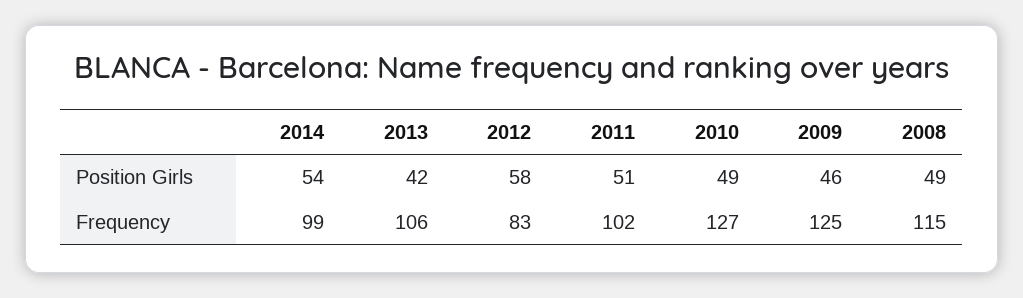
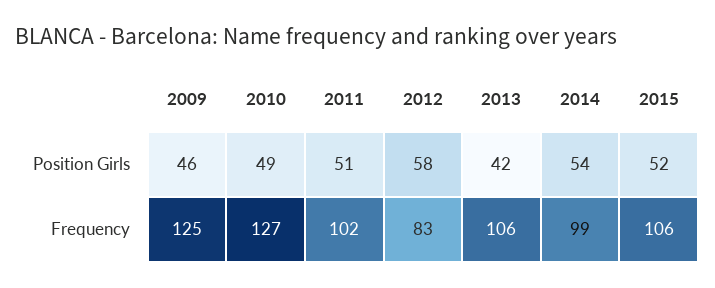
2008, Position Girls: 49 -> none
2008, Frequency: 115 -> none
2015, Position Girls: none -> 52
2015, Frequency: none -> 106

